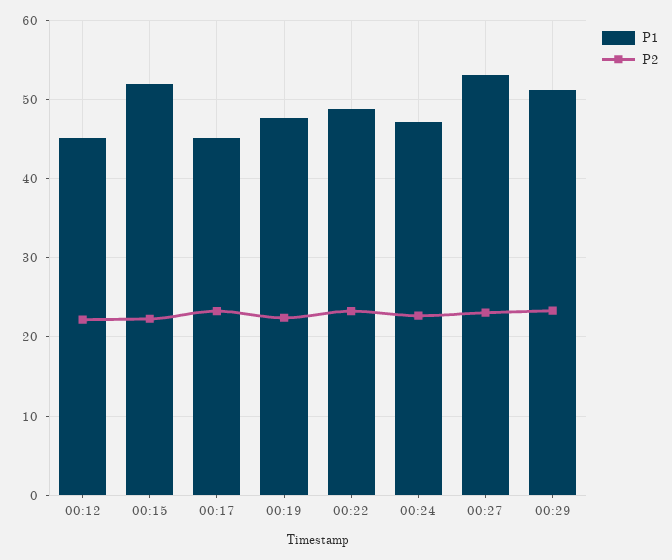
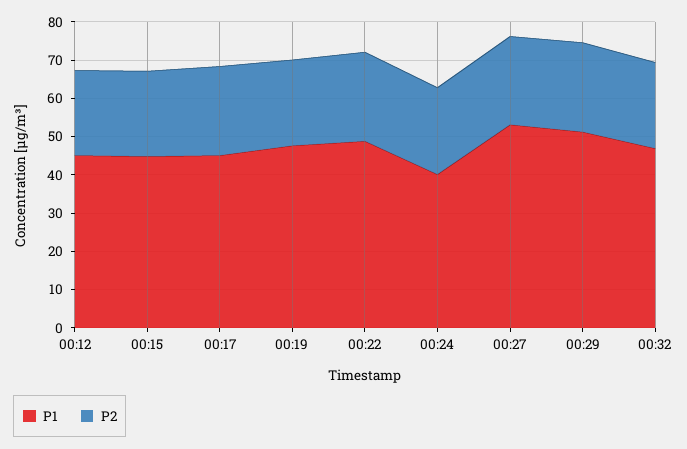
P1, 00:15: 52 -> 45
P1, 00:24: 47 -> 40
P1, 00:32: none -> 47.5
P2, 00:32: none -> 22.5

